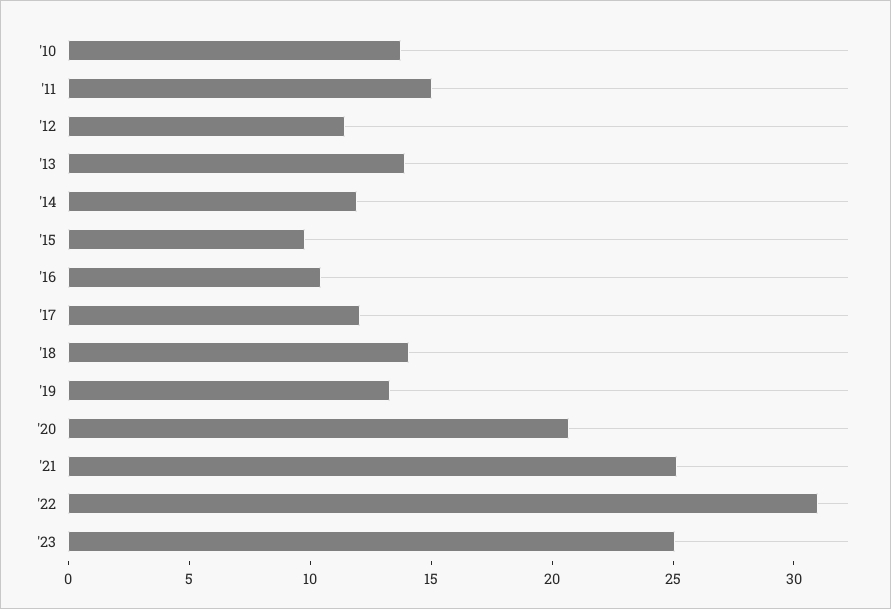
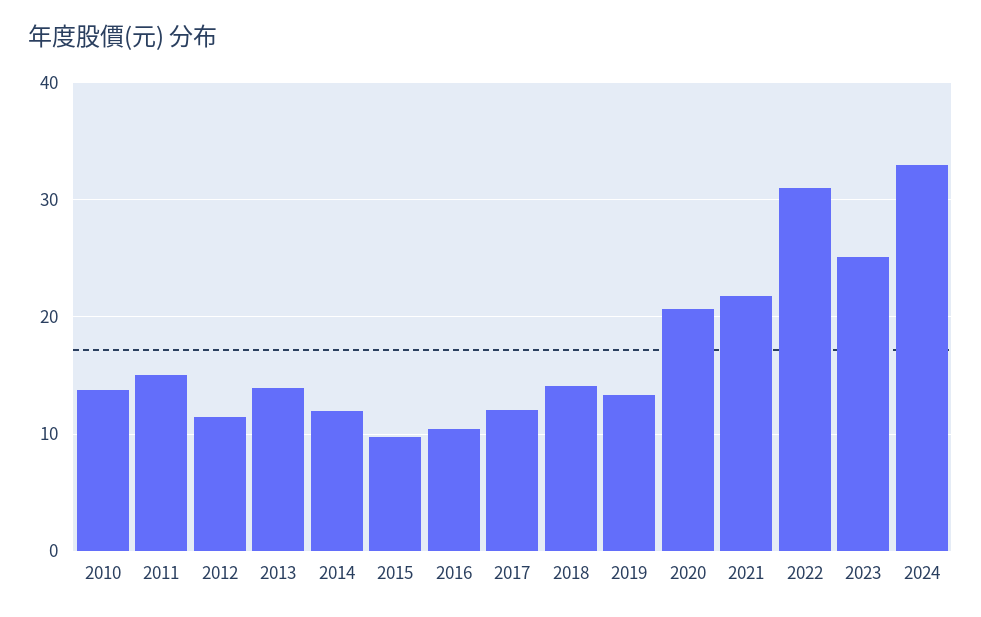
'21: 25 -> 22
2024: none -> 33

